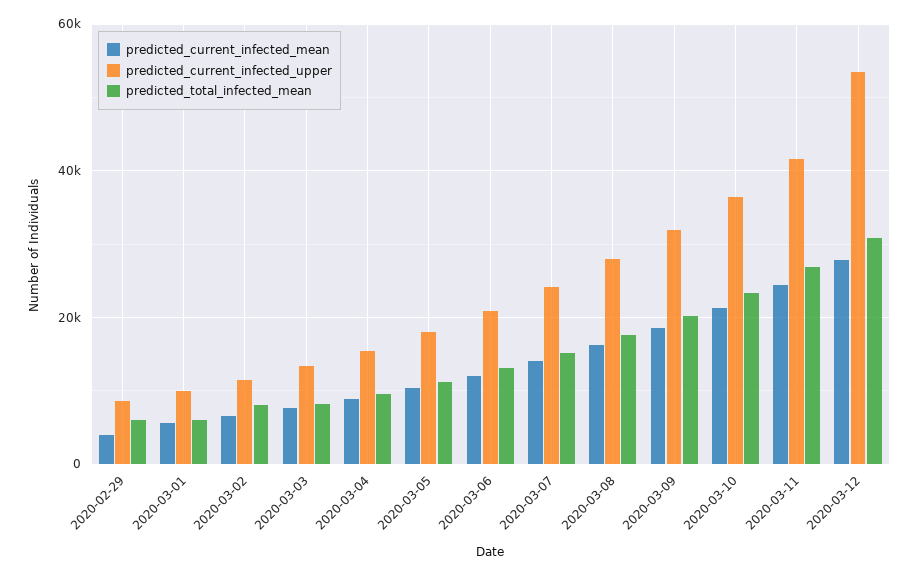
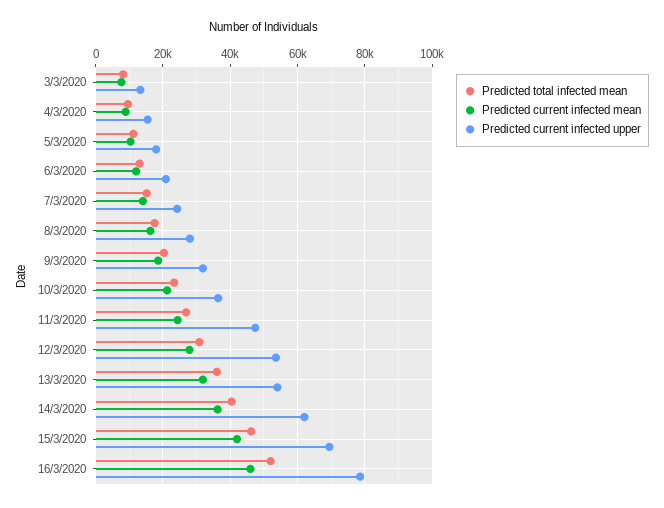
predicted_current_infected_mean, 2020-02-29: 4000 -> none
predicted_current_infected_upper, 2020-02-29: 8000 -> none
predicted_total_infected_mean, 2020-02-29: 6000 -> none
predicted_current_infected_mean, 2020-03-01: 6000 -> none
predicted_current_infected_upper, 2020-03-01: 10000 -> none
predicted_total_infected_mean, 2020-03-01: 6000 -> none
predicted_current_infected_mean, 2020-03-02: 6000 -> none
predicted_current_infected_upper, 2020-03-02: 12000 -> none
predicted_total_infected_mean, 2020-03-02: 8000 -> none
predicted_current_infected_upper, 2020-03-11: 42000 -> 48000
predicted_total_infected_mean, 13/3/2020: none -> 36000
predicted_current_infected_mean, 13/3/2020: none -> 32000
predicted_current_infected_upper, 13/3/2020: none -> 54000
predicted_total_infected_mean, 14/3/2020: none -> 40000
predicted_current_infected_mean, 14/3/2020: none -> 36000
predicted_current_infected_upper, 14/3/2020: none -> 62000
predicted_total_infected_mean, 15/3/2020: none -> 46000
predicted_current_infected_mean, 15/3/2020: none -> 42000
predicted_current_infected_upper, 15/3/2020: none -> 70000
predicted_total_infected_mean, 16/3/2020: none -> 52000
predicted_current_infected_mean, 16/3/2020: none -> 46000
predicted_current_infected_upper, 16/3/2020: none -> 78000

